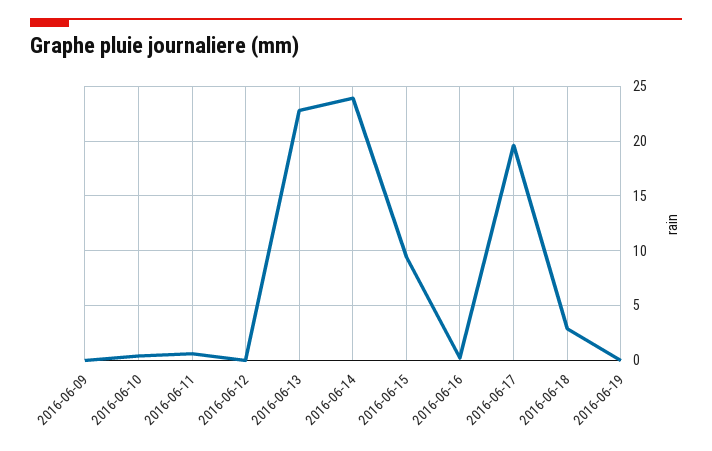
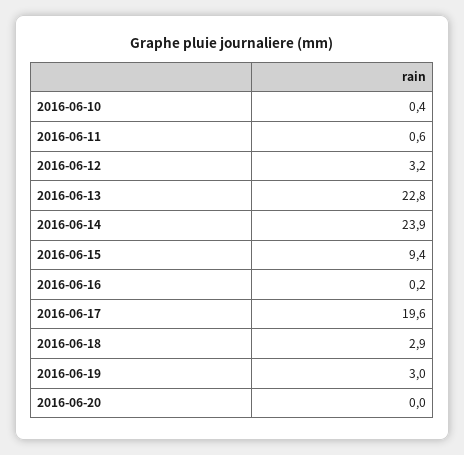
2016-06-09: 0 -> none
2016-06-12: 0 -> 3.2
2016-06-19: 0 -> 3
2016-06-20: none -> 0

